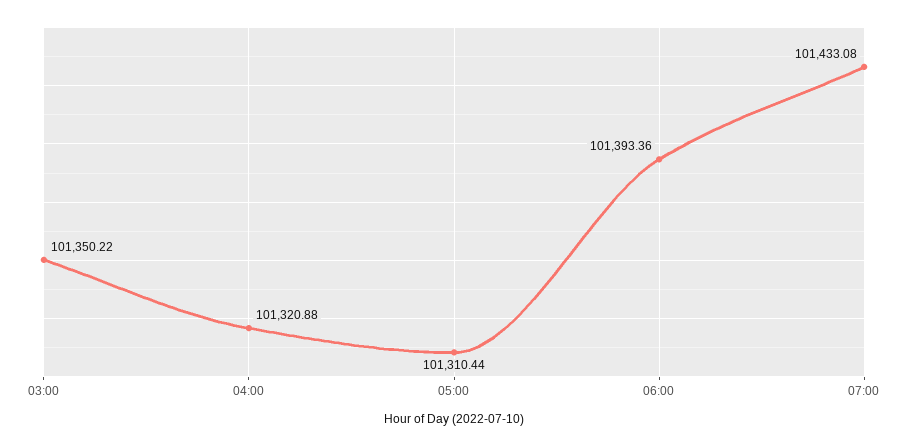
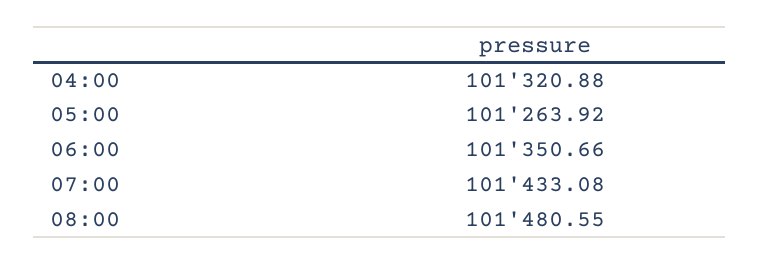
03:00: 101350.22 -> none
05:00: 101310.44 -> 101263.92
06:00: 101393.36 -> 101350.66
08:00: none -> 101480.55

